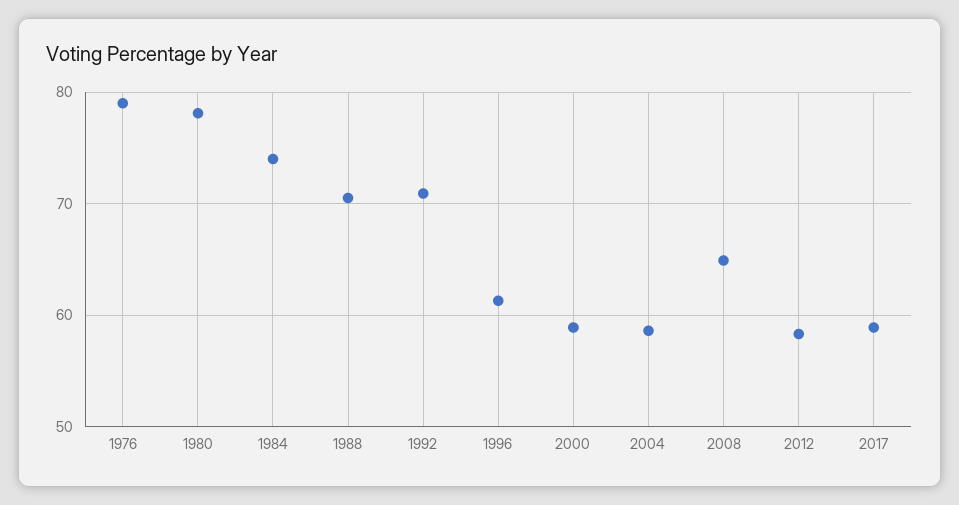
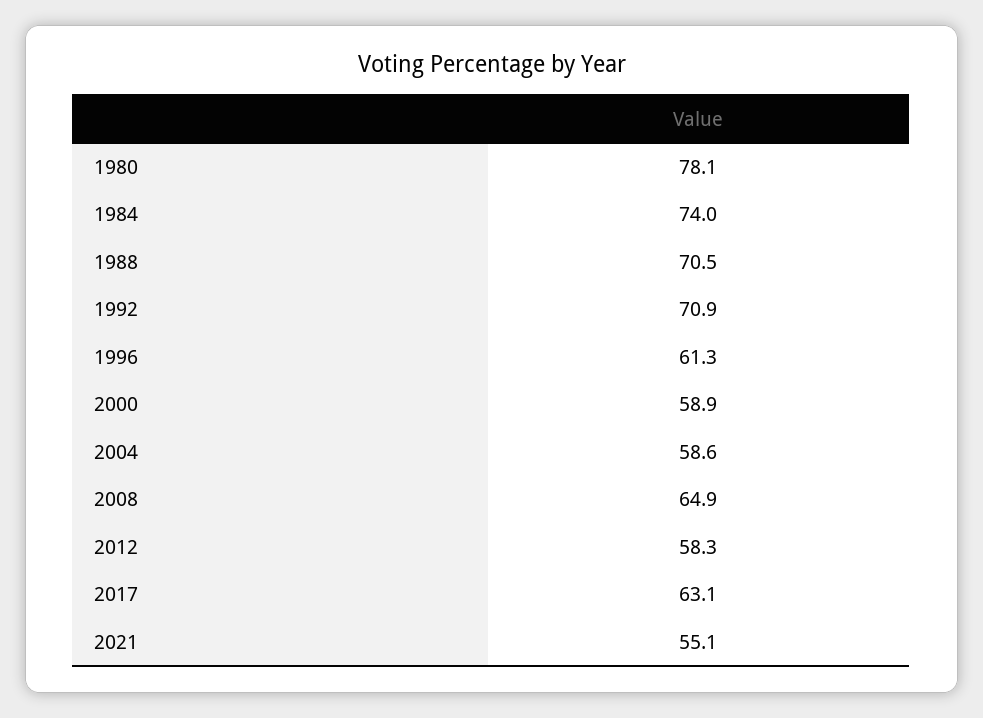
1976: 79 -> none
2017: 59 -> 63.1
2021: none -> 55.1

